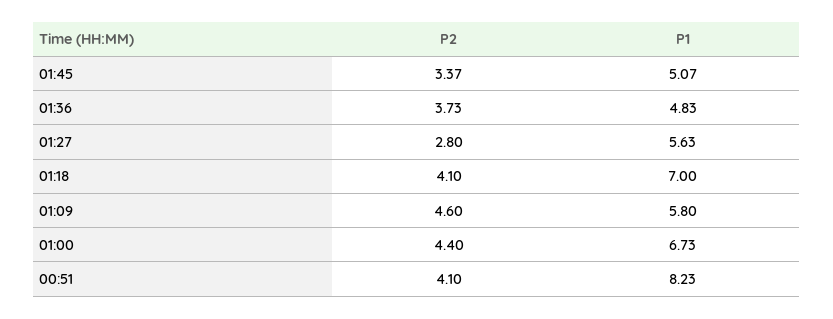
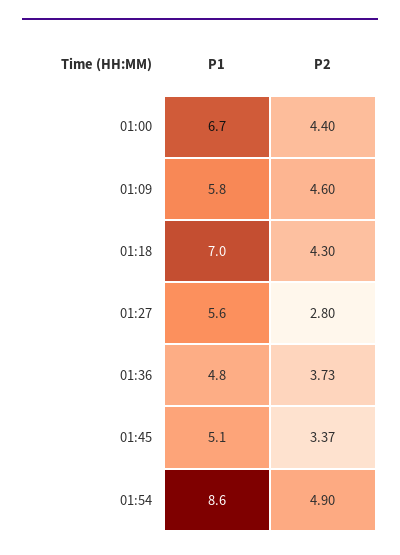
P2, 01:18: 4.1 -> 4.3
P2, 00:51: 4.1 -> none
P1, 00:51: 8.23 -> none
P1, 01:54: none -> 8.6
P2, 01:54: none -> 4.9

